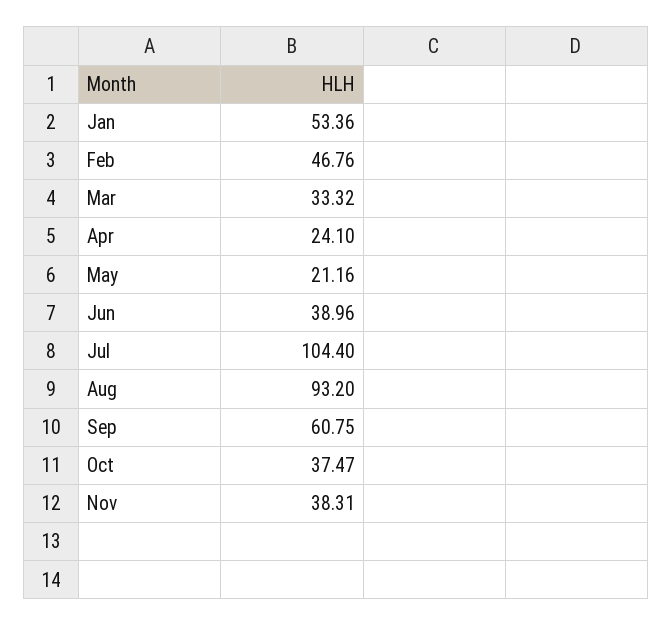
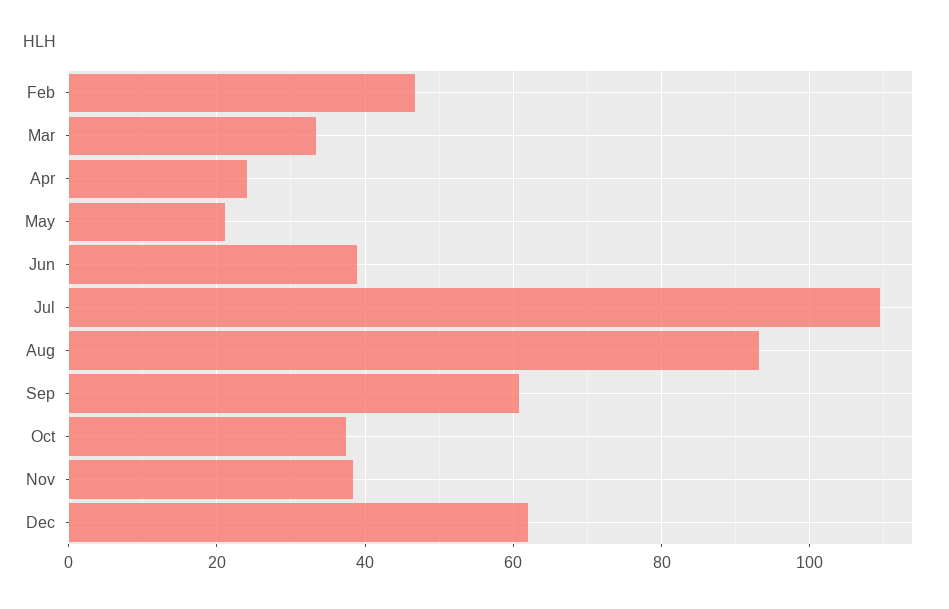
Jan: 53.36 -> none
Jul: 104.4 -> 110
Dec: none -> 62

